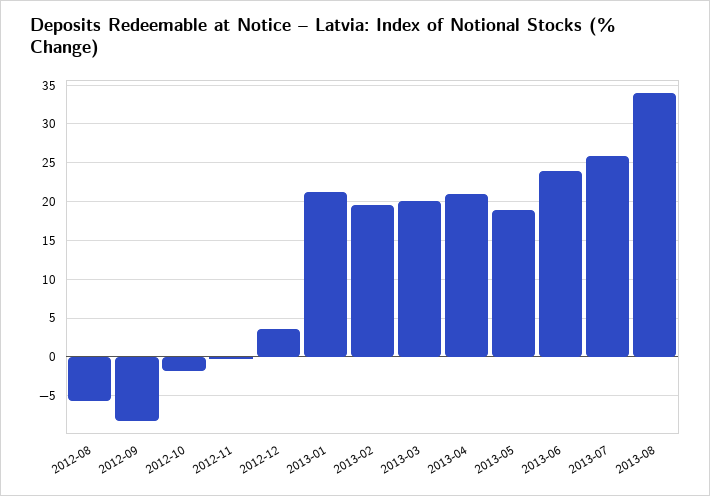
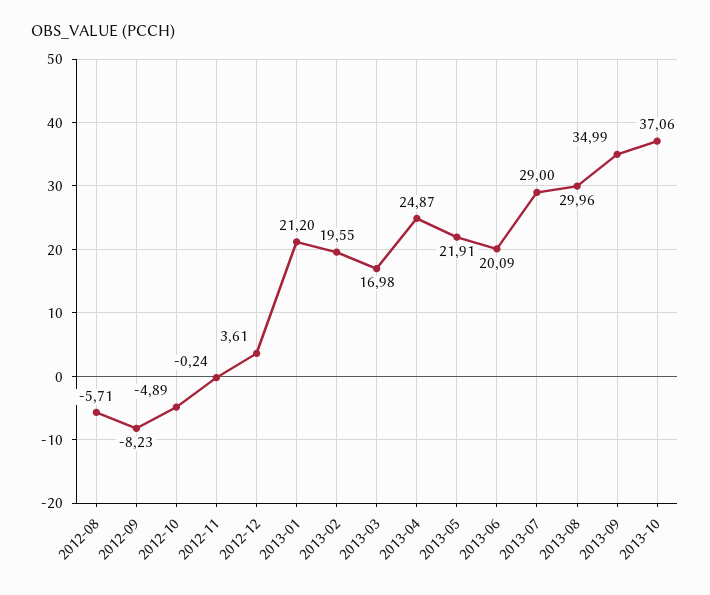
2012-10: -2 -> -4.89
2013-03: 20 -> 16.98
2013-04: 21 -> 24.87
2013-05: 19 -> 21.91
2013-06: 24 -> 20.09
2013-07: 26 -> 29
2013-08: 34 -> 29.96
2013-09: none -> 34.99
2013-10: none -> 37.06

